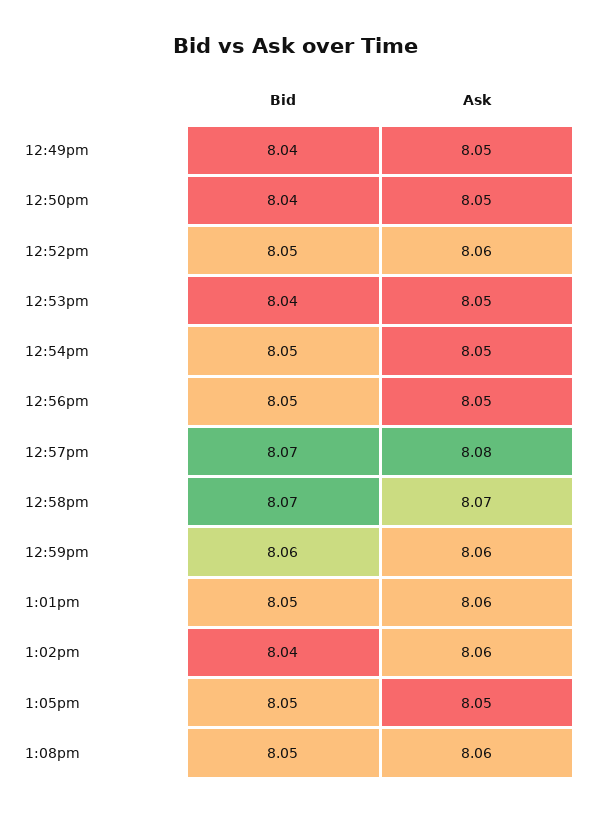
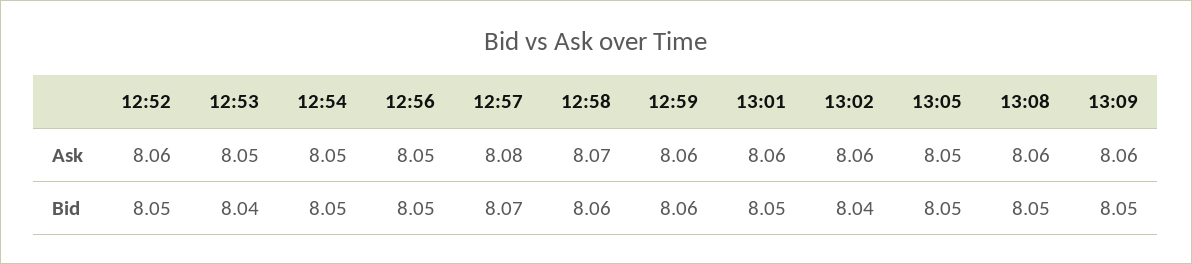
Bid, 12:49pm: 8.04 -> none
Ask, 12:49pm: 8.05 -> none
Bid, 12:50pm: 8.04 -> none
Ask, 12:50pm: 8.05 -> none
Bid, 12:58pm: 8.07 -> 8.06
Ask, 13:09: none -> 8.06
Bid, 13:09: none -> 8.05

